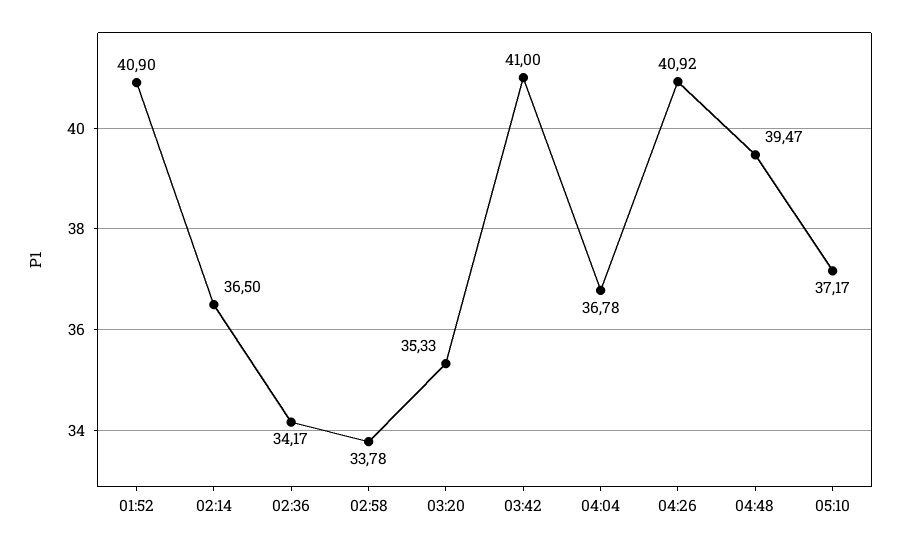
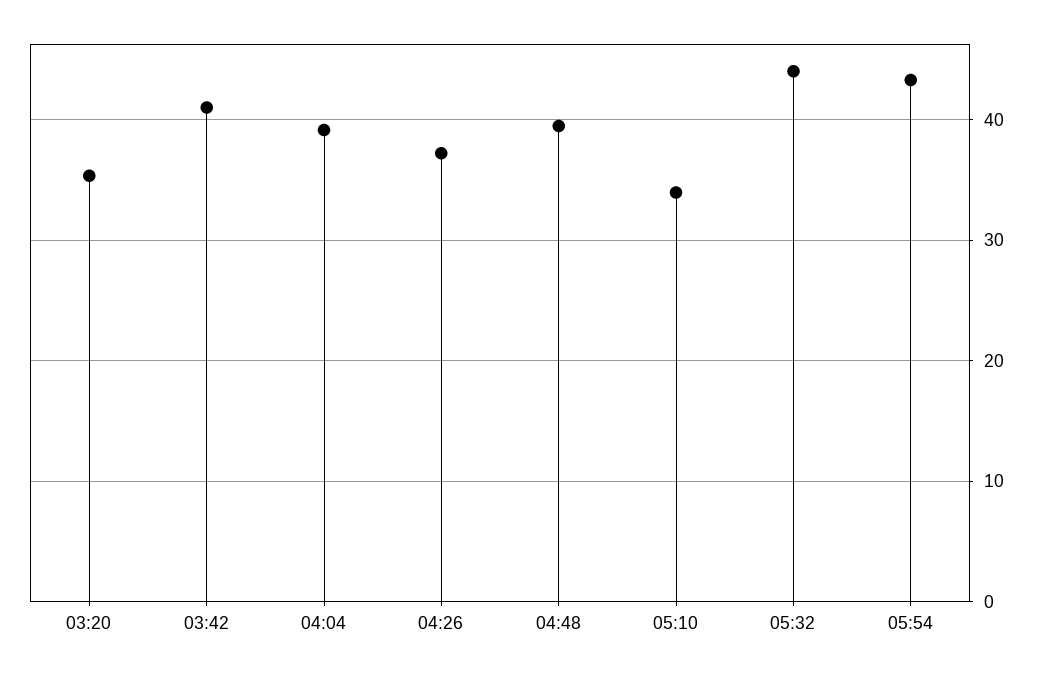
01:52: 40.9 -> none
02:14: 36.5 -> none
02:36: 34.17 -> none
02:58: 33.78 -> none
04:04: 36.78 -> 39
04:26: 40.92 -> 37
05:10: 37.17 -> 34
05:32: none -> 44
05:54: none -> 43

